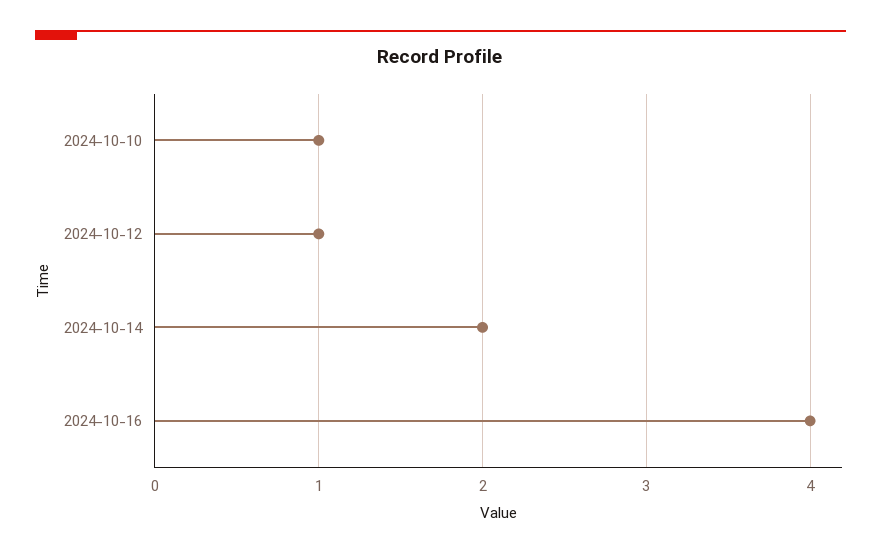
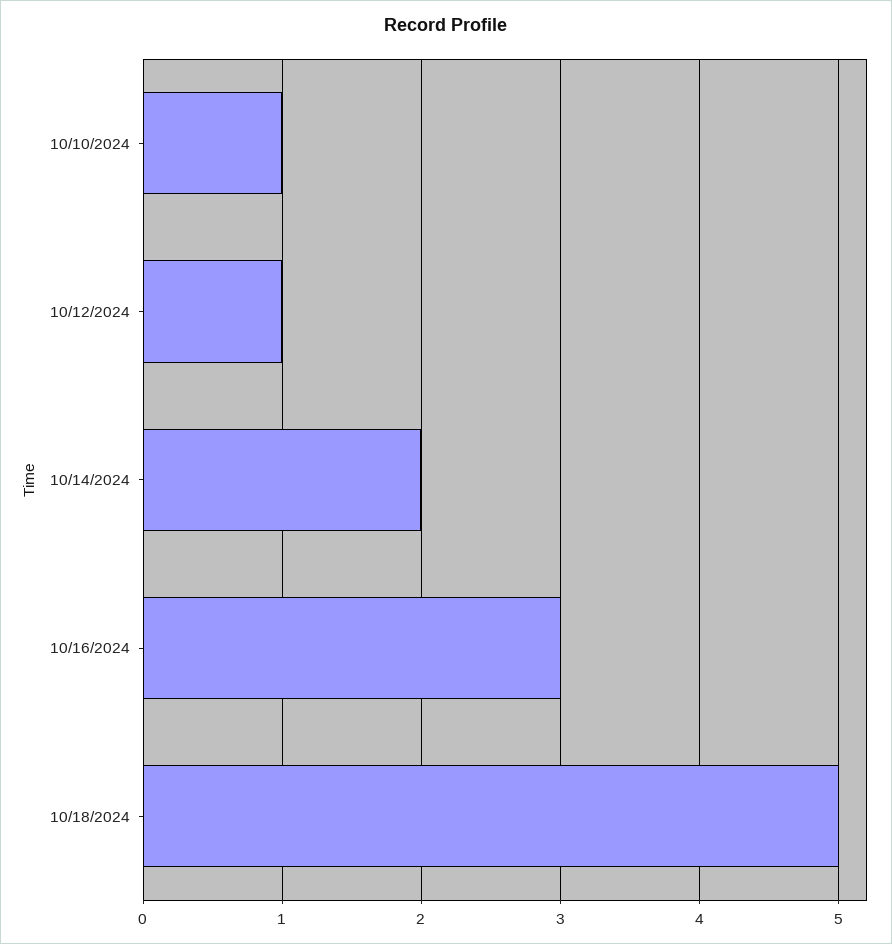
2024-10-16: 4 -> 3
10/18/2024: none -> 5

